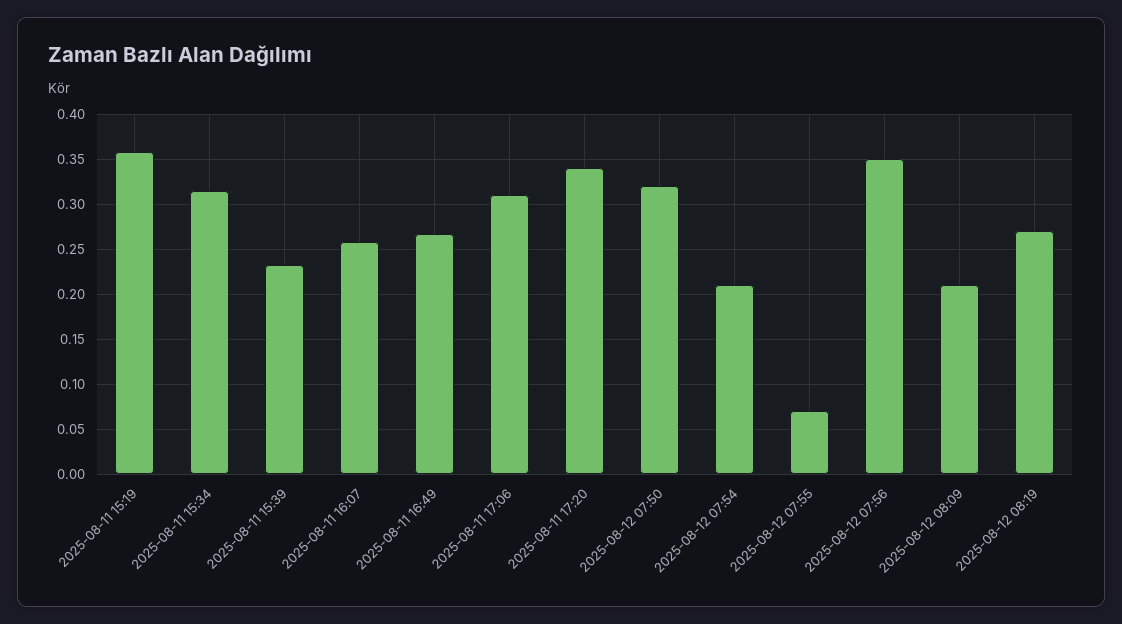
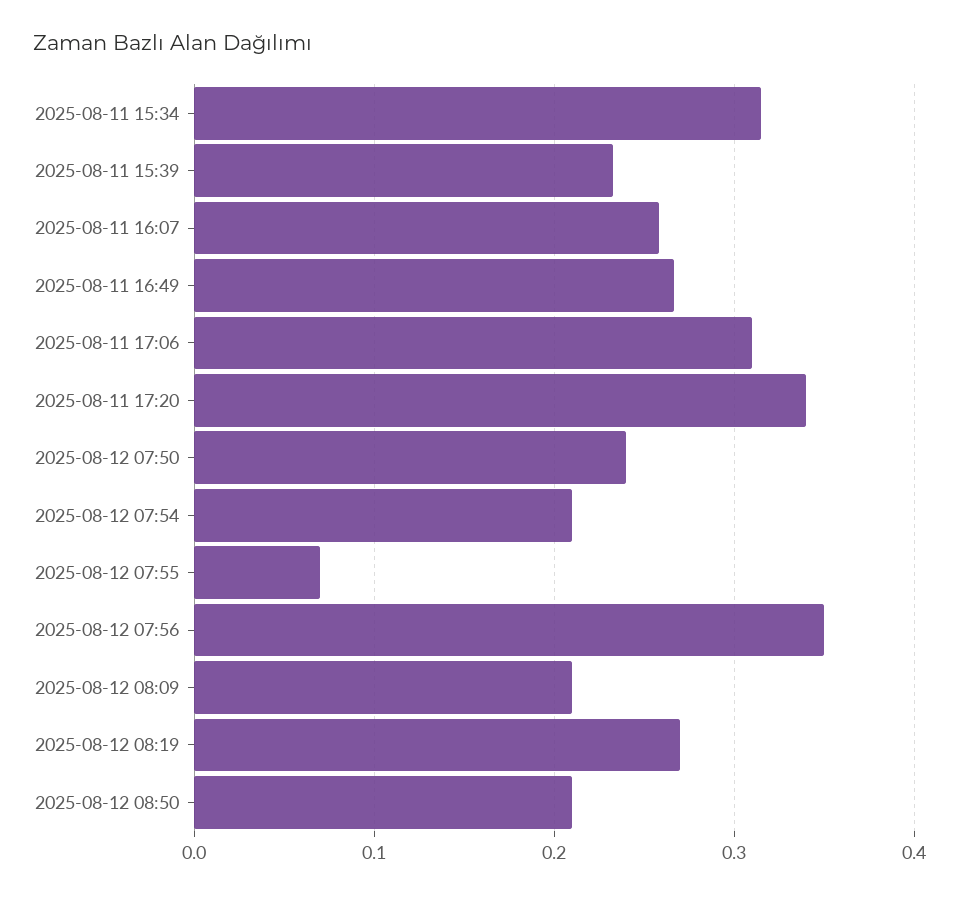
2025-08-11 15:19: 0.36 -> none
2025-08-12 07:50: 0.32 -> 0.24
2025-08-12 08:50: none -> 0.21

